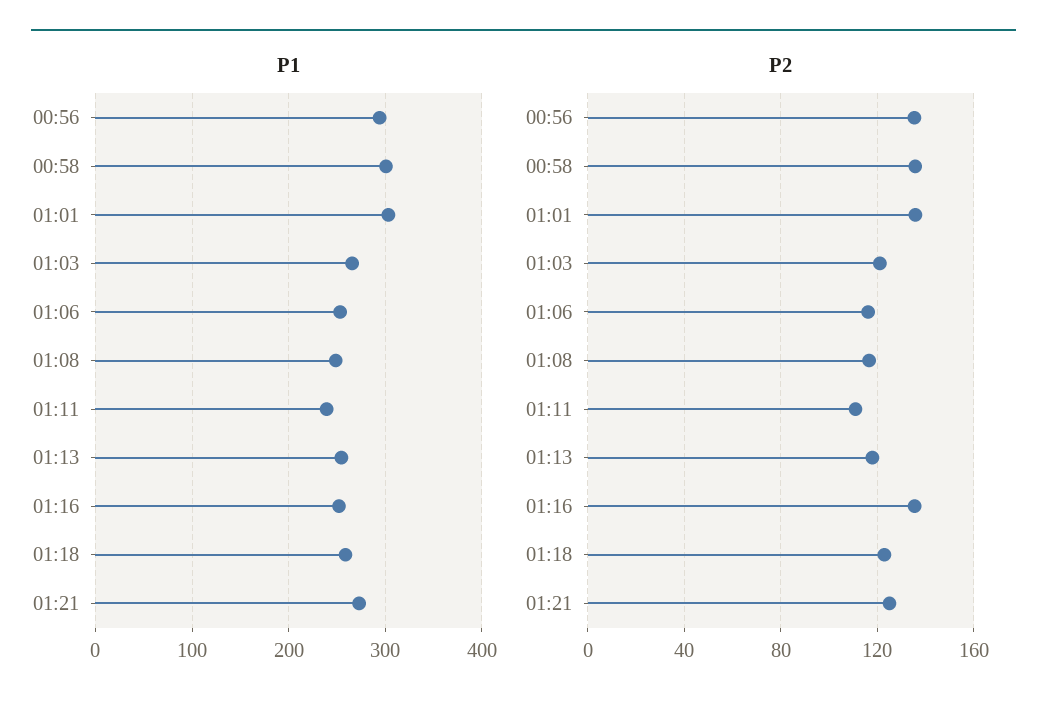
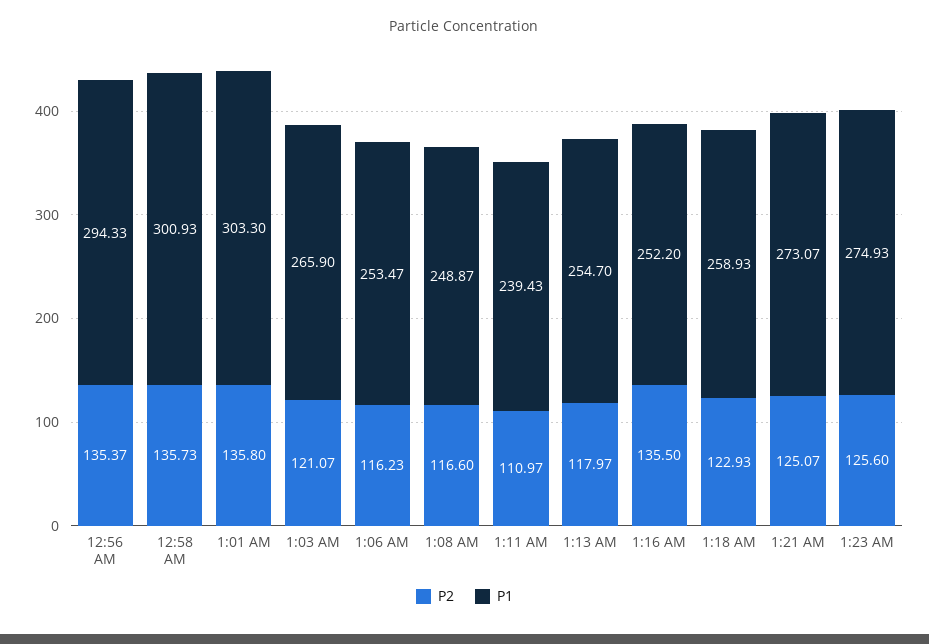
P2, 1:23 AM: none -> 125.6
P1, 1:23 AM: none -> 274.93

